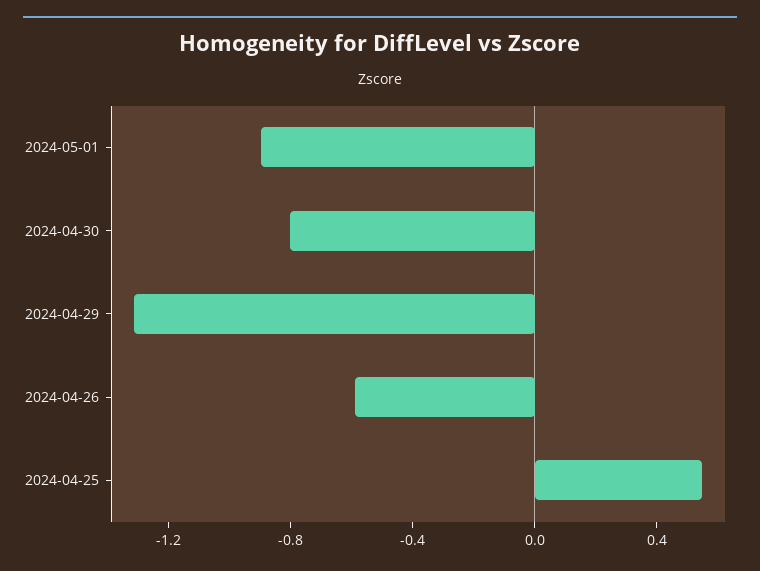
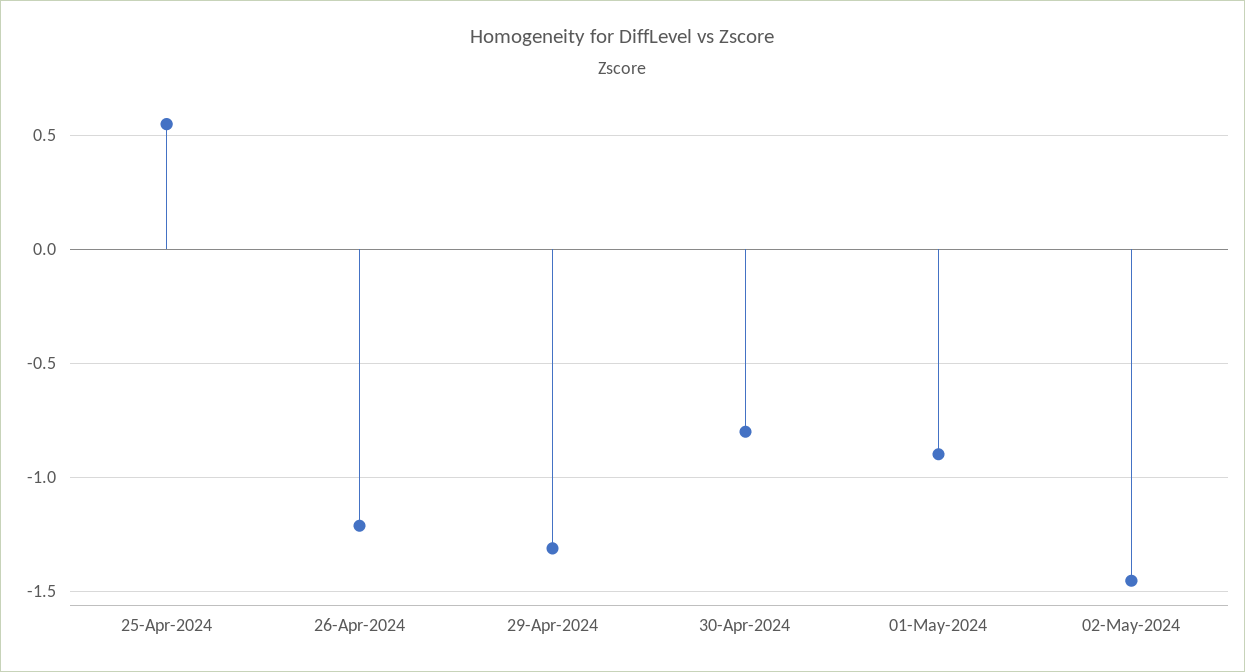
2024-04-26: -0.6 -> -1.2
02-May-2024: none -> -1.45

